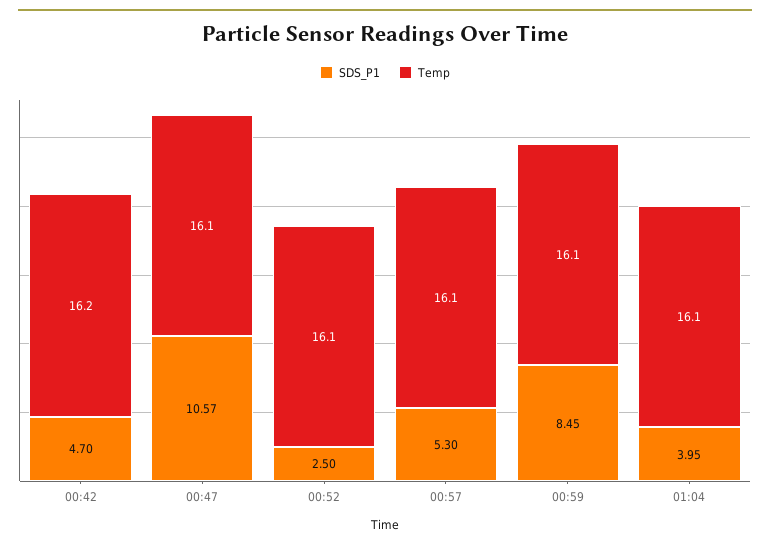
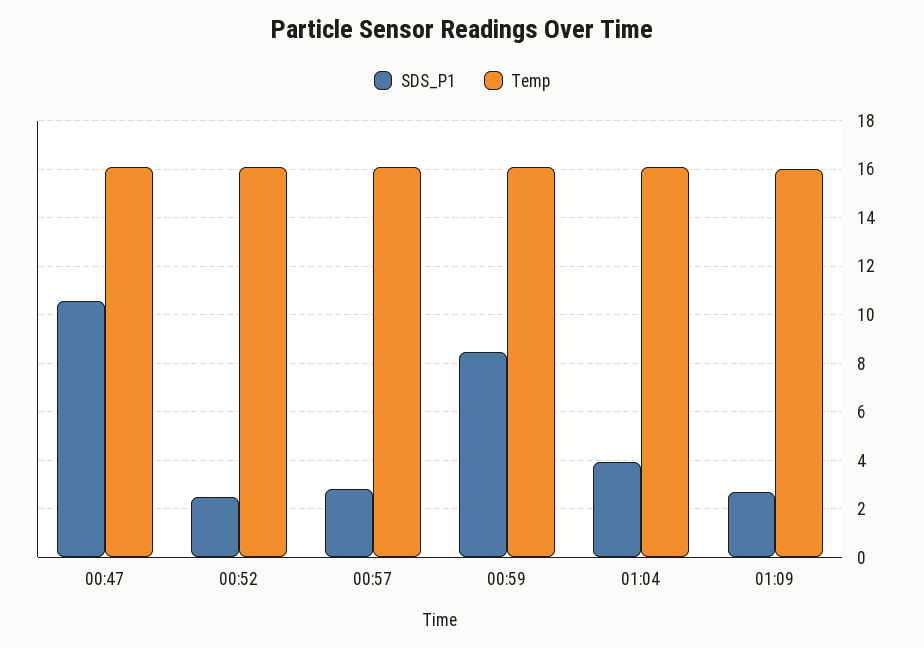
SDS_P1, 00:42: 4.7 -> none
Temp, 00:42: 16.2 -> none
SDS_P1, 00:57: 5.3 -> 2.75
SDS_P1, 01:09: none -> 2.75
Temp, 01:09: none -> 16

